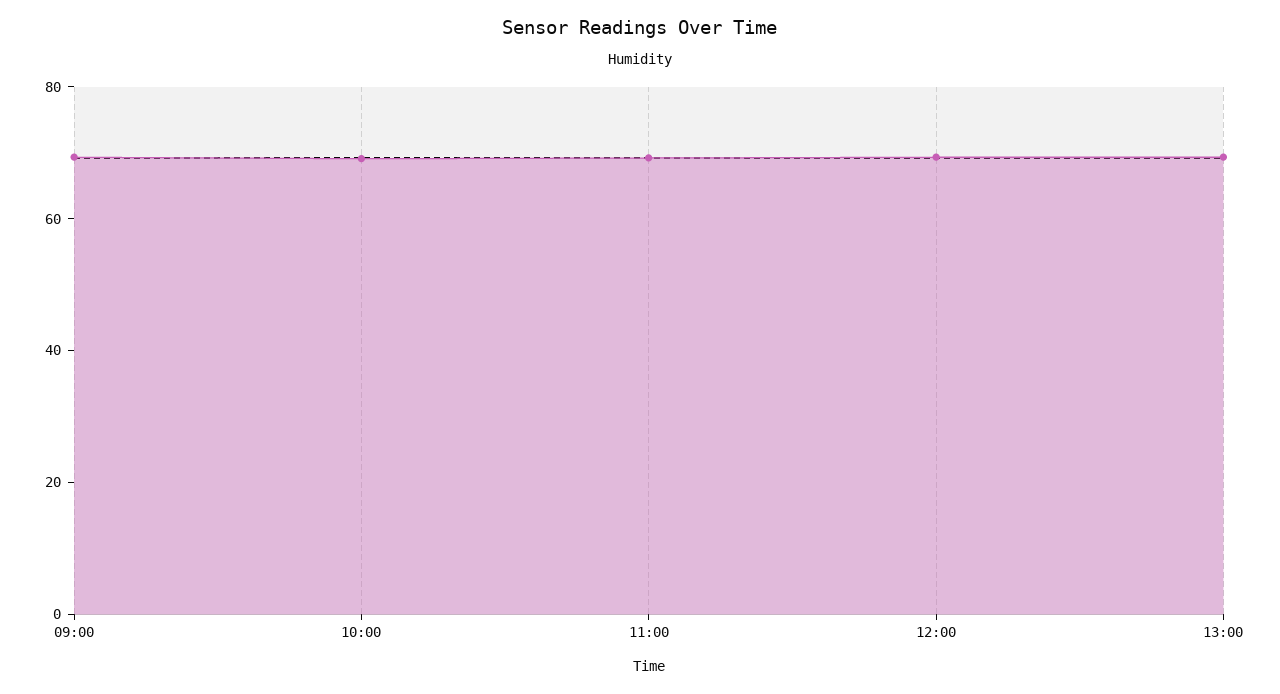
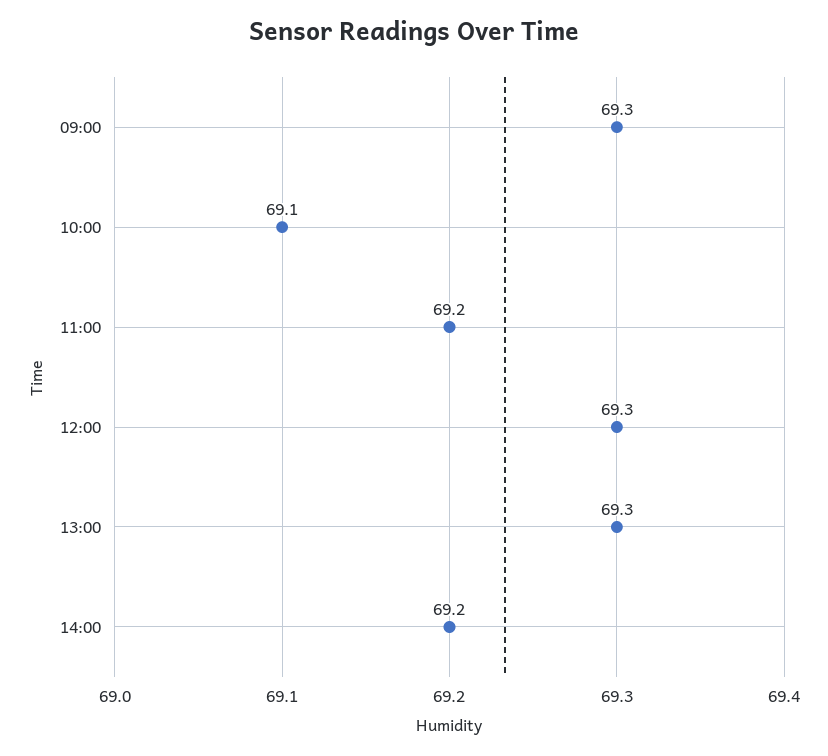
14:00: none -> 69.2

